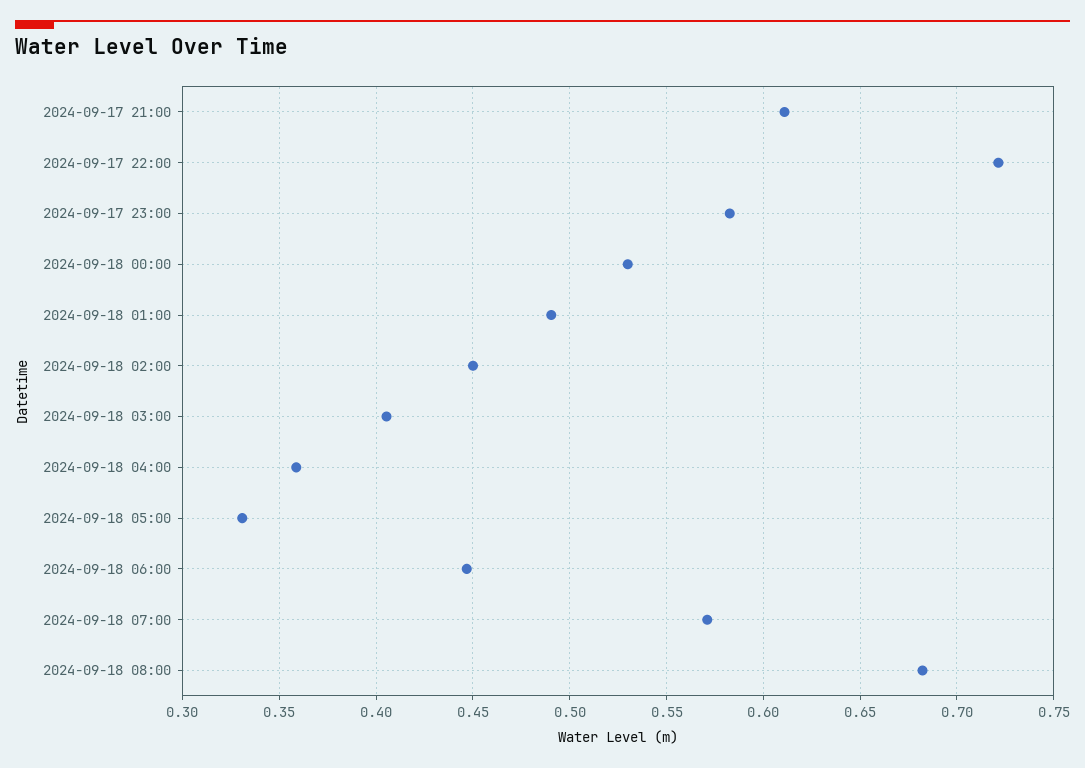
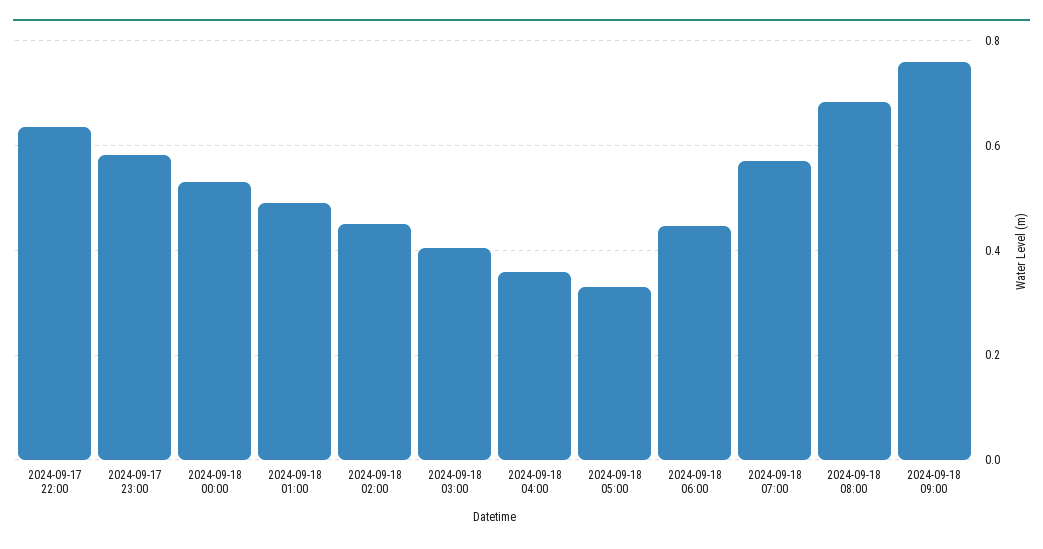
2024-09-17 21:00: 0.61 -> none
2024-09-17 22:00: 0.72 -> 0.64
2024-09-18 09:00: none -> 0.76

